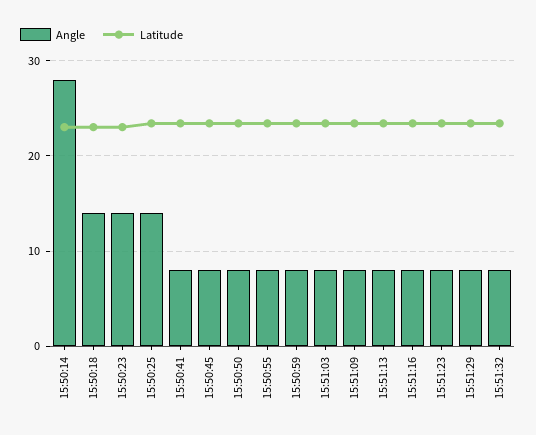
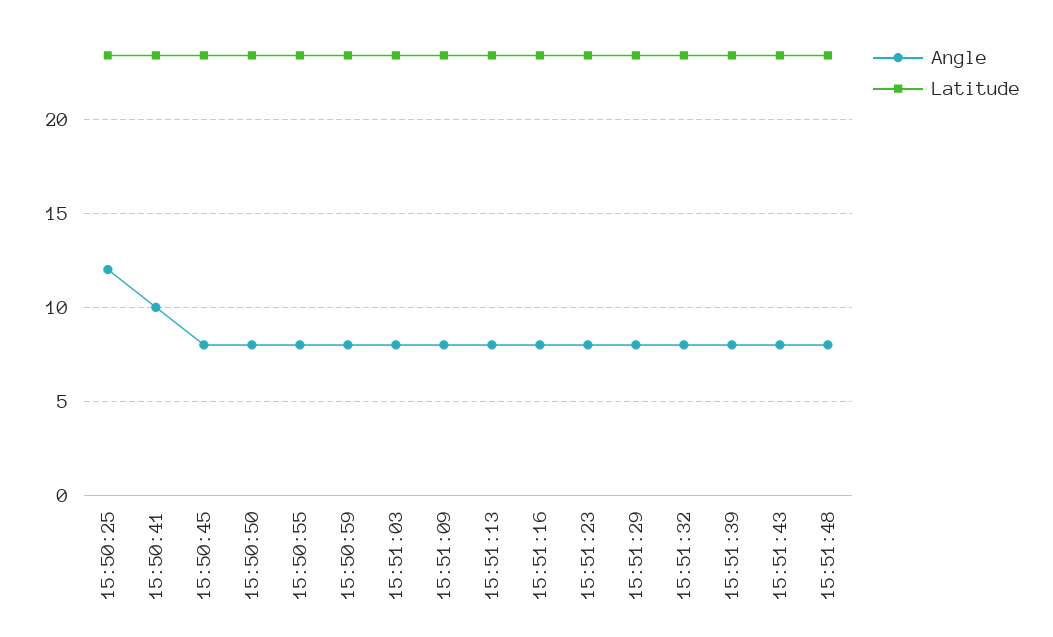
Angle, 15:50:14: 28 -> none
Latitude, 15:50:14: 23 -> none
Angle, 15:50:18: 14 -> none
Latitude, 15:50:18: 23 -> none
Angle, 15:50:23: 14 -> none
Latitude, 15:50:23: 23 -> none
Angle, 15:50:25: 14 -> 12
Angle, 15:50:41: 8 -> 10
Angle, 15:51:39: none -> 8
Latitude, 15:51:39: none -> 23.5
Angle, 15:51:43: none -> 8
Latitude, 15:51:43: none -> 23.5
Angle, 15:51:48: none -> 8
Latitude, 15:51:48: none -> 23.5

